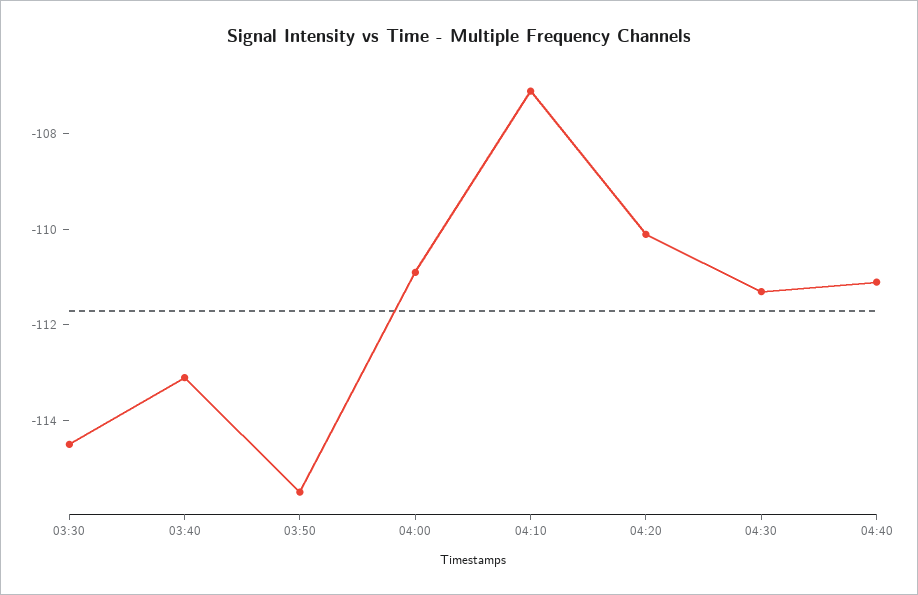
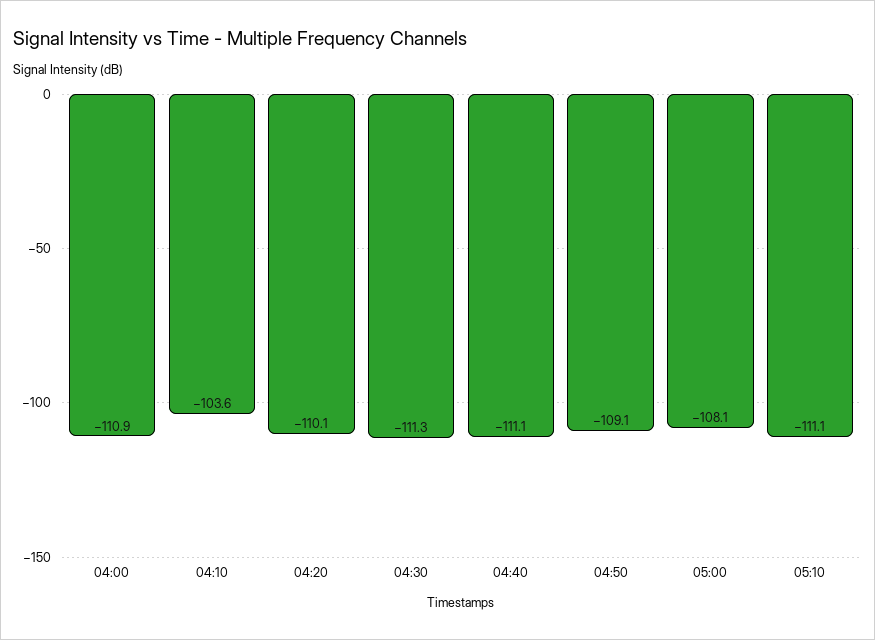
03:30: -114.5 -> none
03:40: -113 -> none
03:50: -115.5 -> none
04:10: -107 -> -103.6
04:50: none -> -109.1
05:00: none -> -108.1
05:10: none -> -111.1

